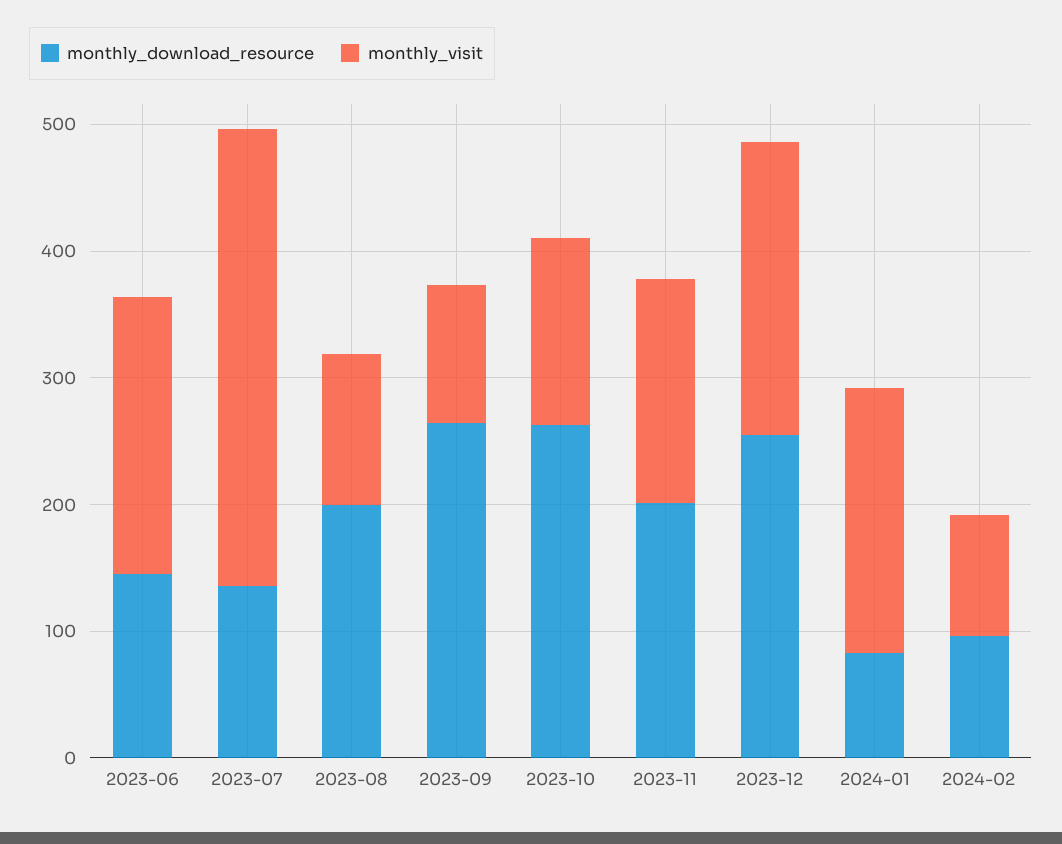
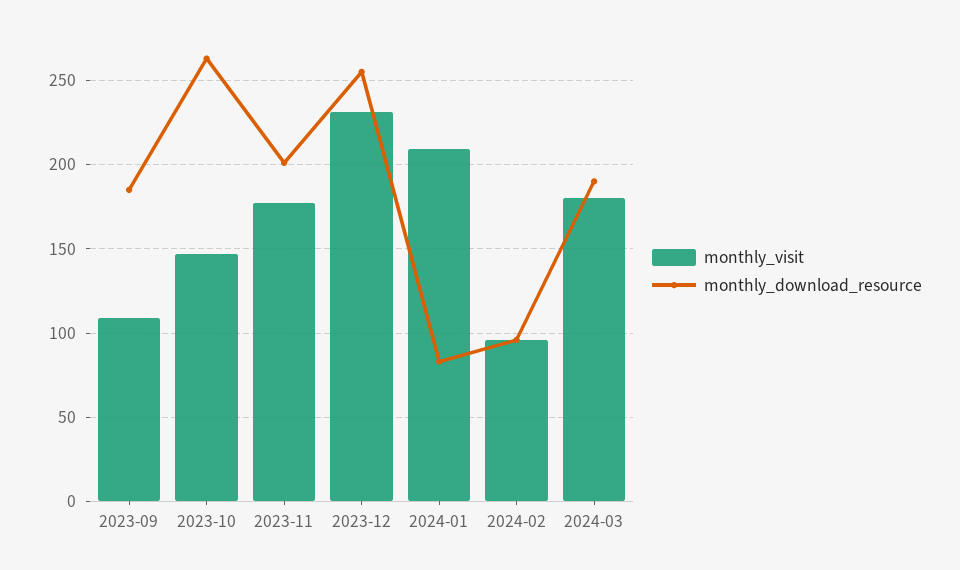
monthly_download_resource, 2023-06: 140 -> none
monthly_visit, 2023-06: 220 -> none
monthly_download_resource, 2023-07: 140 -> none
monthly_visit, 2023-07: 360 -> none
monthly_download_resource, 2023-08: 200 -> none
monthly_visit, 2023-08: 120 -> none
monthly_download_resource, 2023-09: 260 -> 185
monthly_visit, 2024-03: none -> 180
monthly_download_resource, 2024-03: none -> 190

